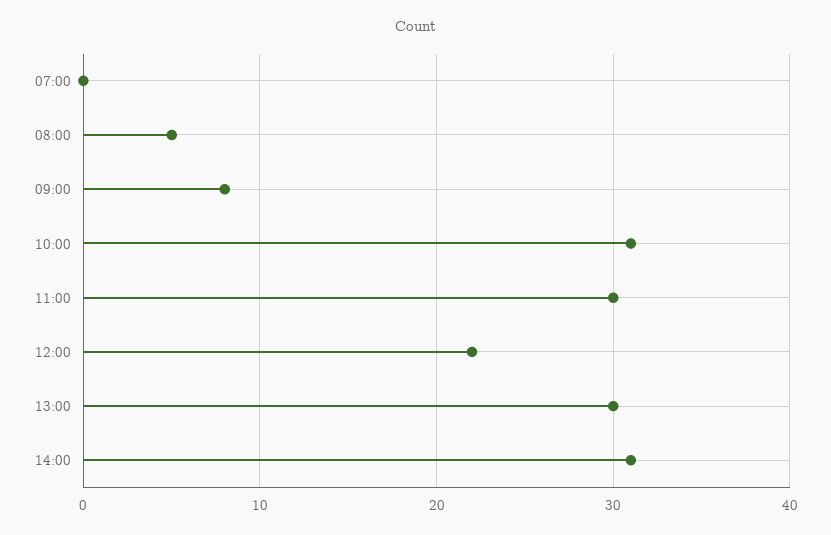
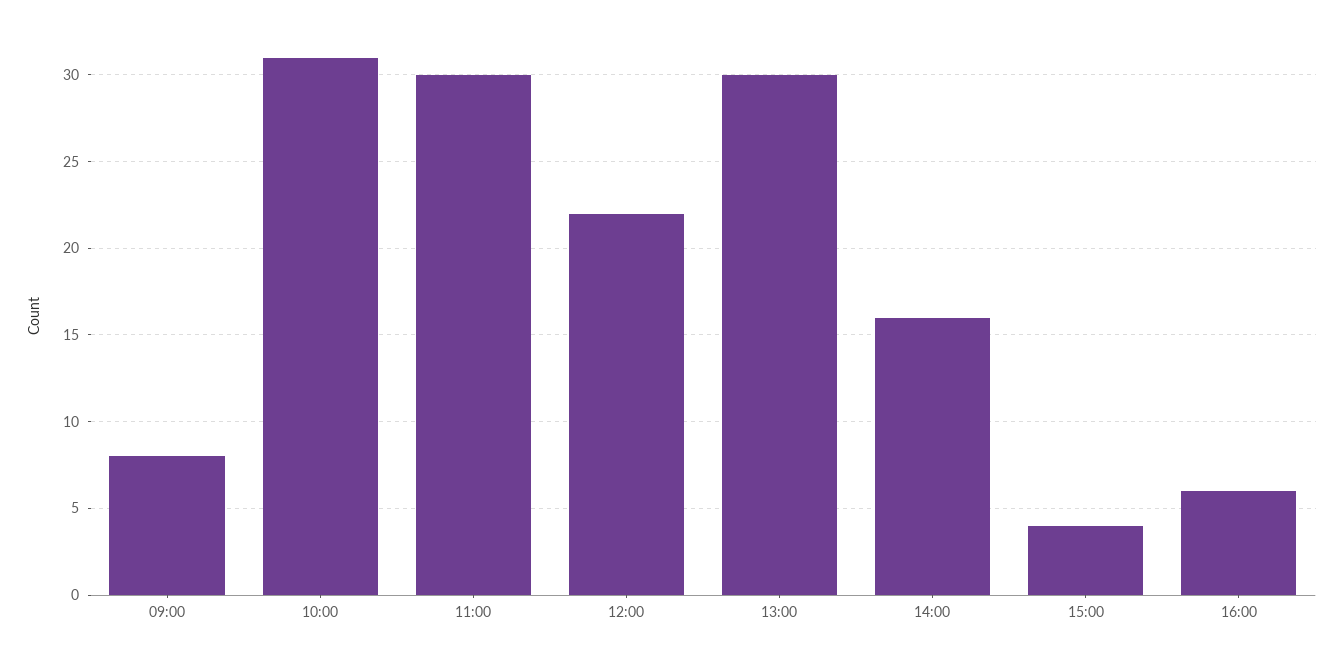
07:00: 0 -> none
08:00: 5 -> none
14:00: 31 -> 16
15:00: none -> 4
16:00: none -> 6

